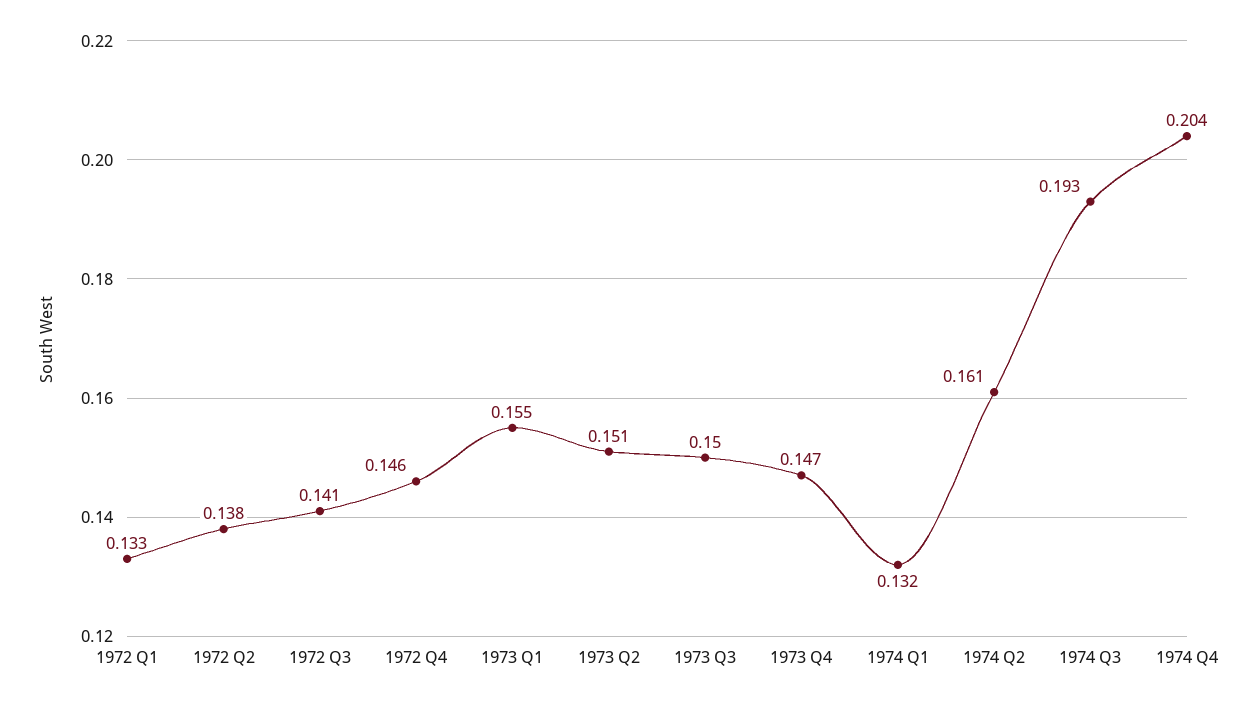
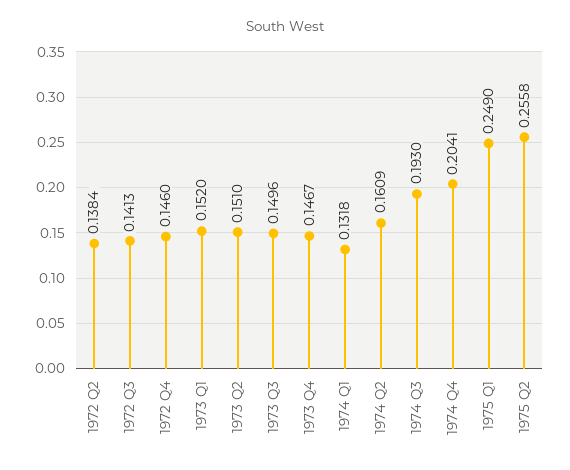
1972 Q1: 0.133 -> none
1973 Q1: 0.155 -> 0.152
1975 Q1: none -> 0.249
1975 Q2: none -> 0.2558

